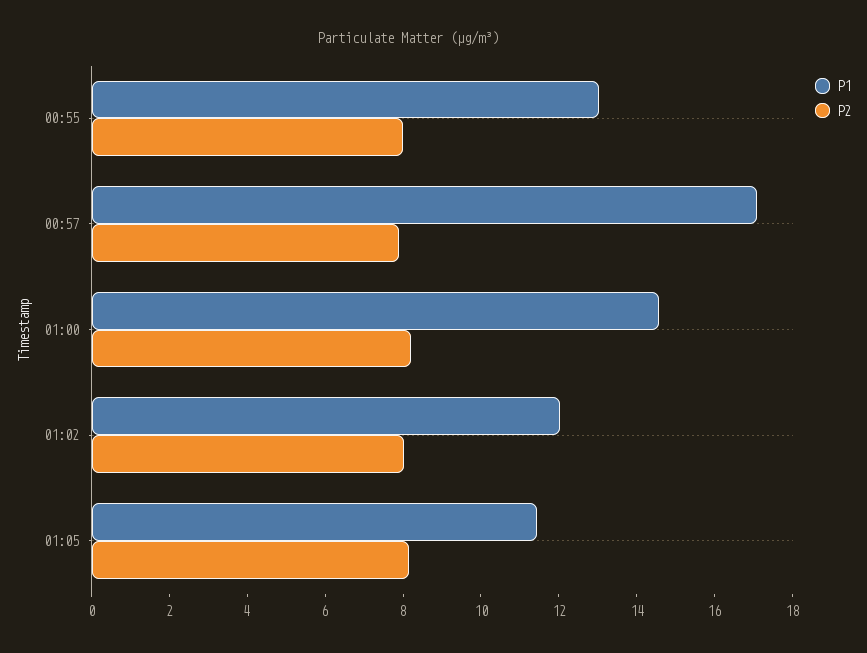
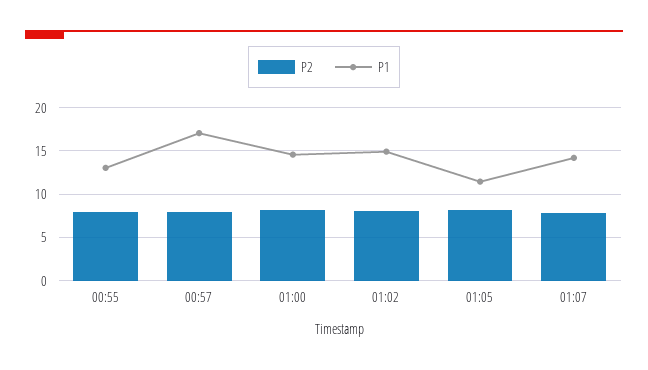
P1, 01:02: 12 -> 15
P2, 01:07: none -> 8
P1, 01:07: none -> 14

